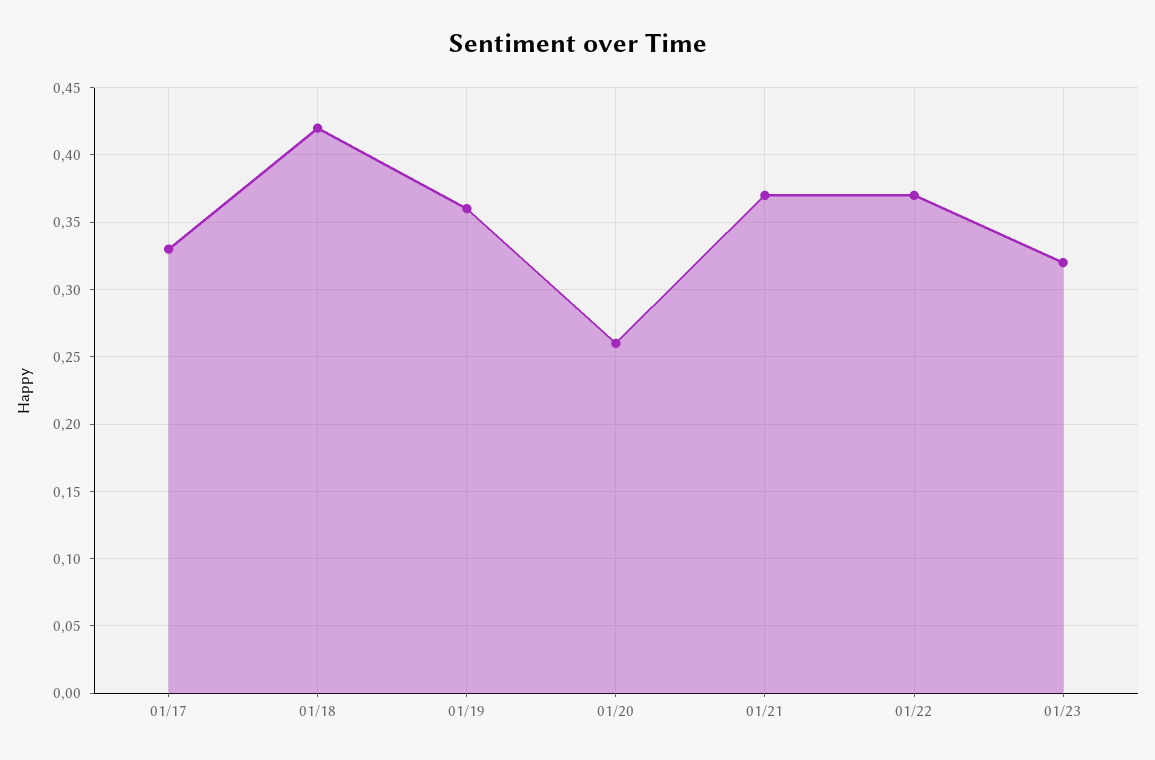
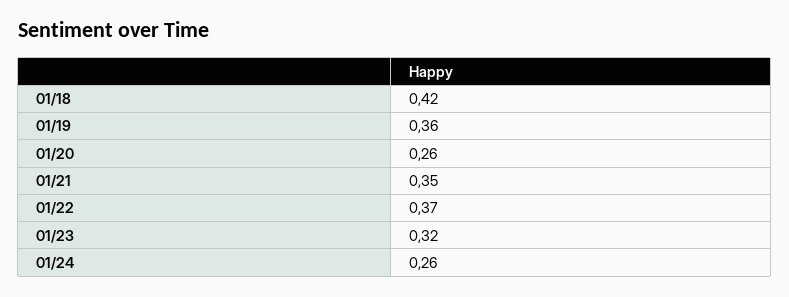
01/17: 0.33 -> none
01/21: 0.37 -> 0.35
01/24: none -> 0.26

